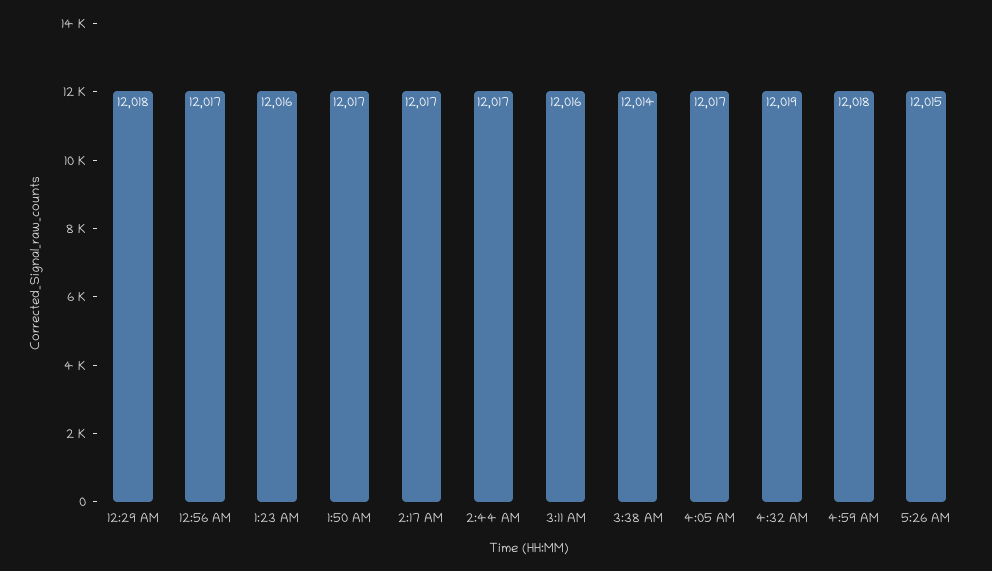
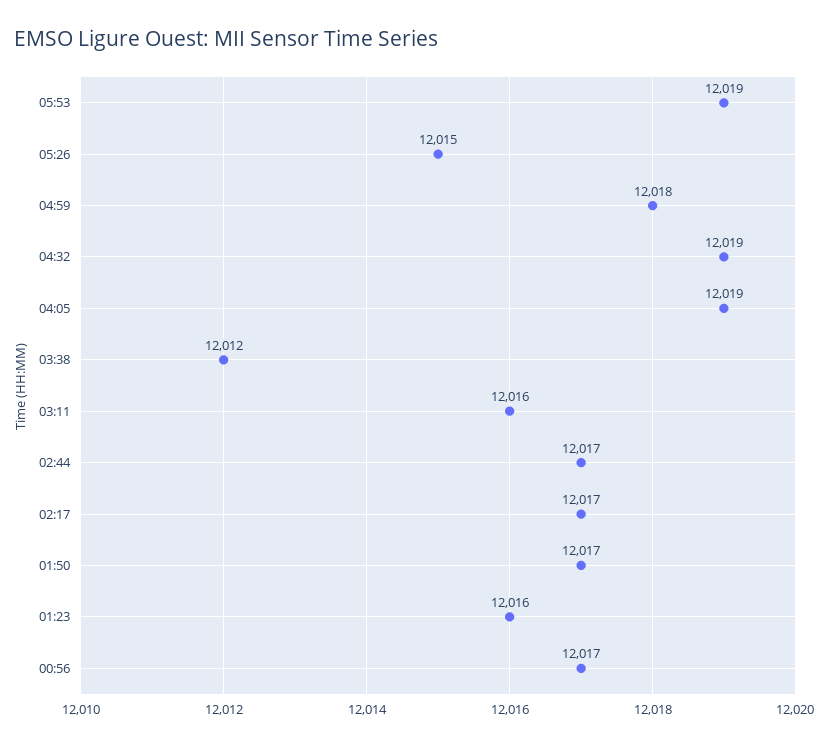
12:29 AM: 12018 -> none
3:38 AM: 12014 -> 12012
4:05 AM: 12017 -> 12019
05:53: none -> 12019

